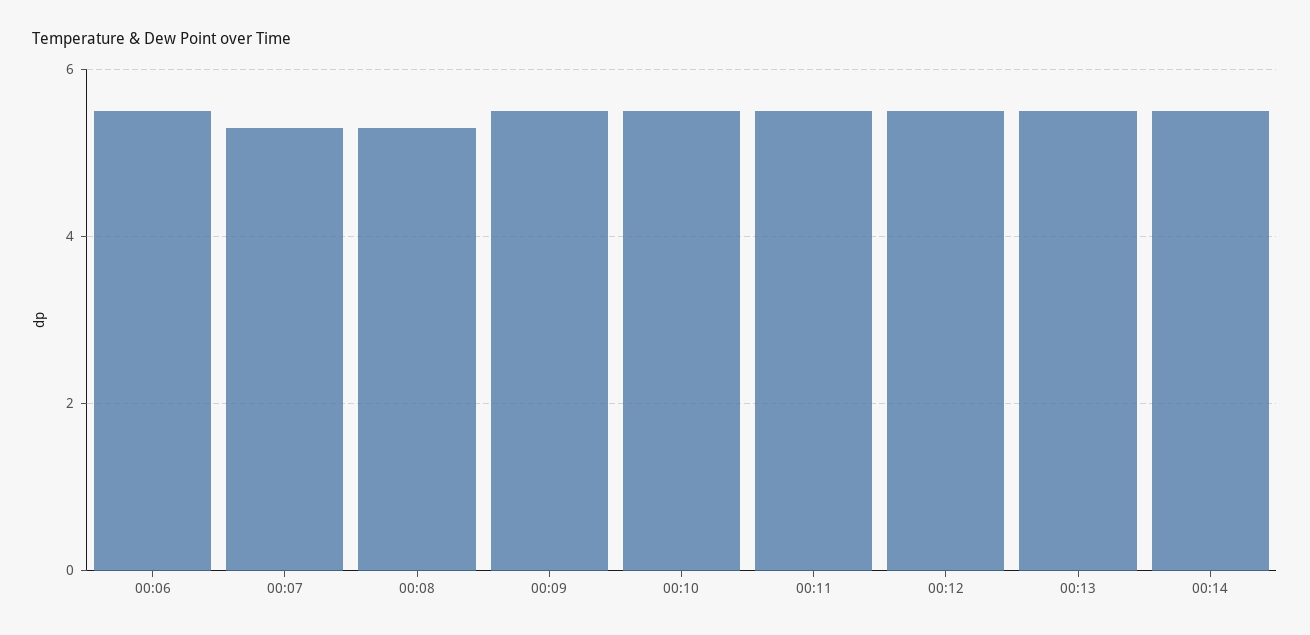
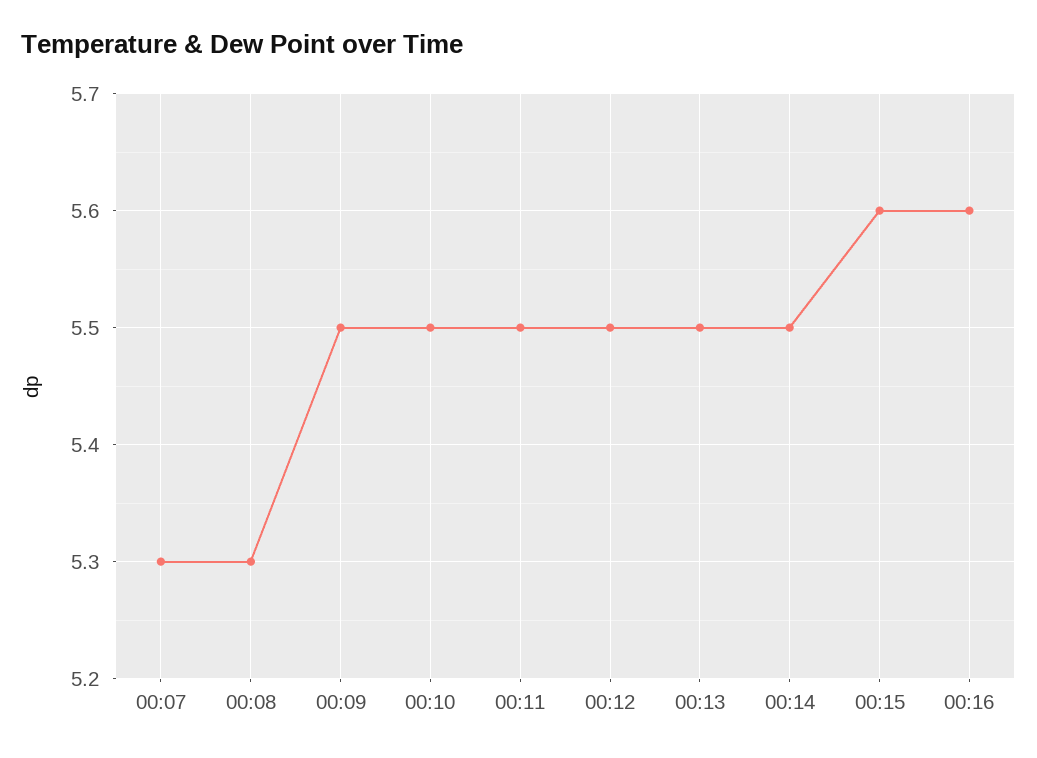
00:06: 5.5 -> none
00:15: none -> 5.6
00:16: none -> 5.6

